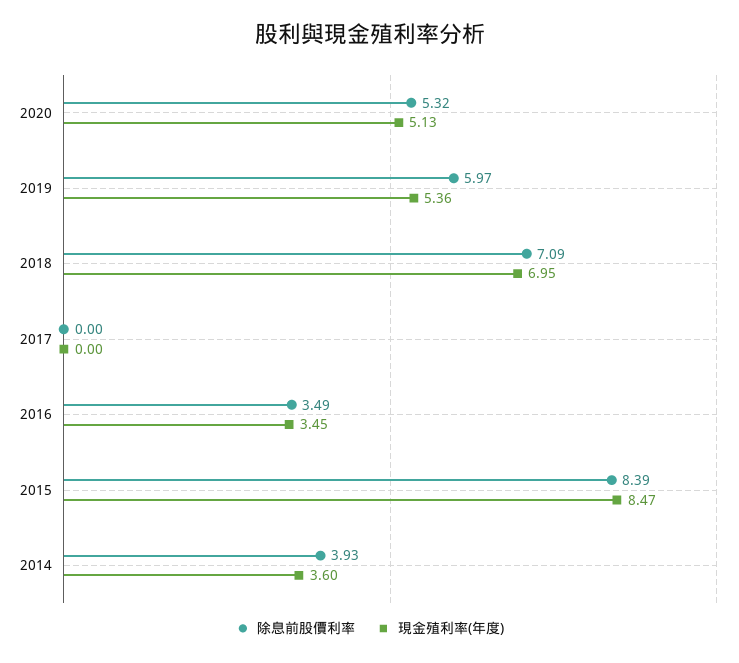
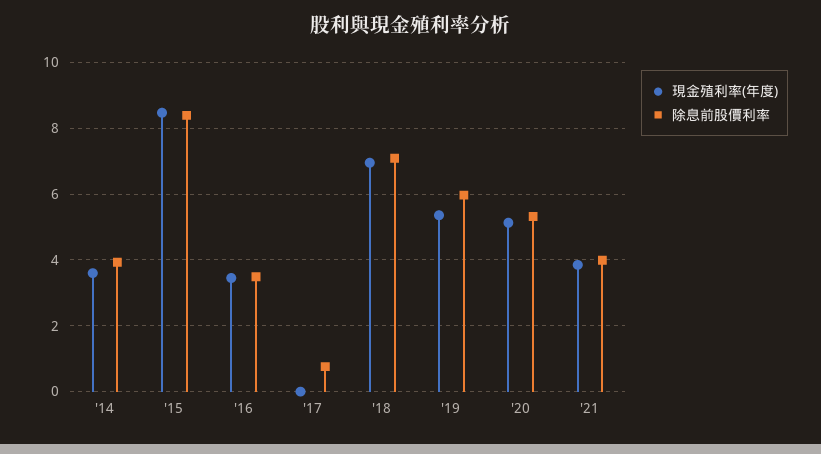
除息前股價利率, 2017: 0 -> 0.8
現金殖利率(年度), '21: none -> 3.8
除息前股價利率, '21: none -> 4

